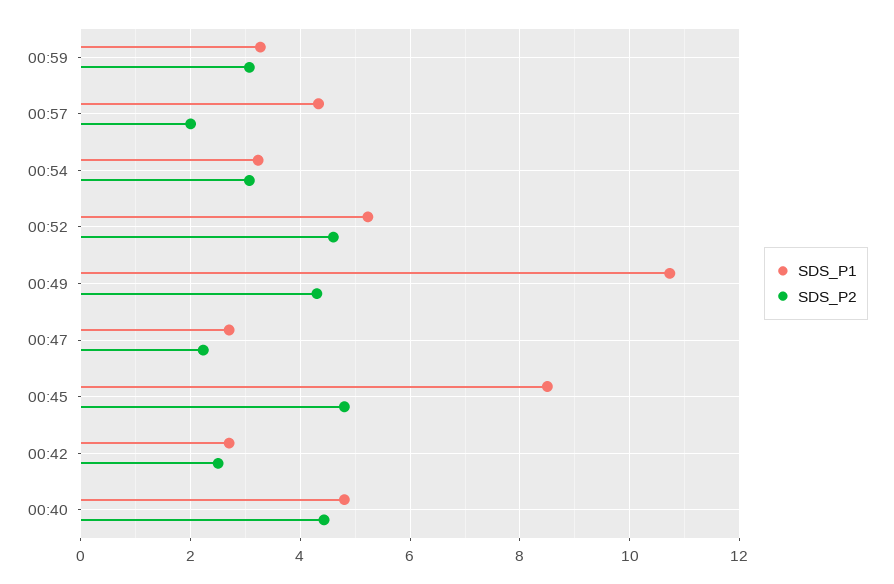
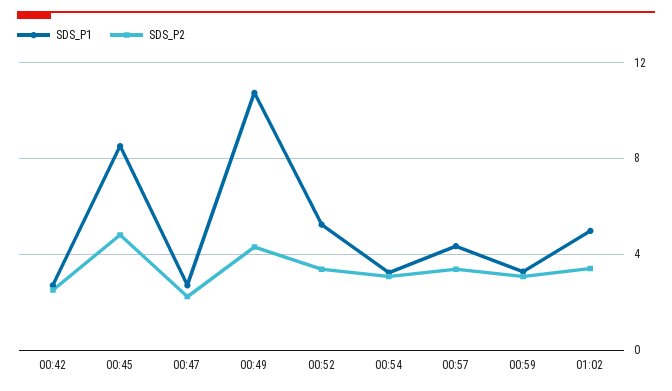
SDS_P2, 00:57: 2 -> 3.5
SDS_P2, 00:52: 4.6 -> 3.5
SDS_P1, 00:40: 4.8 -> none
SDS_P2, 00:40: 4.4 -> none
SDS_P1, 01:02: none -> 5
SDS_P2, 01:02: none -> 3.5

